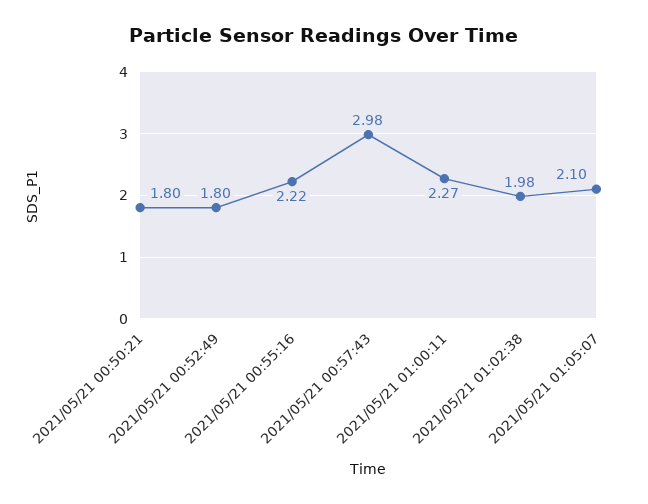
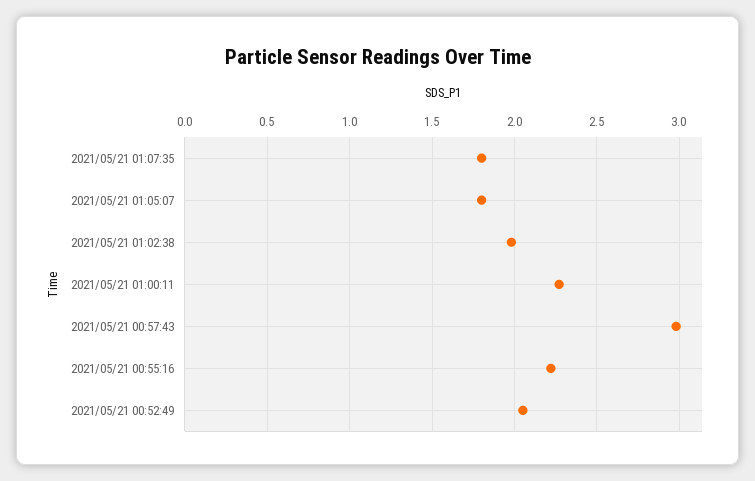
2021/05/21 00:50:21: 1.8 -> none
2021/05/21 00:52:49: 1.8 -> 2.05
2021/05/21 01:05:07: 2.1 -> 1.8
2021/05/21 01:07:35: none -> 1.8

